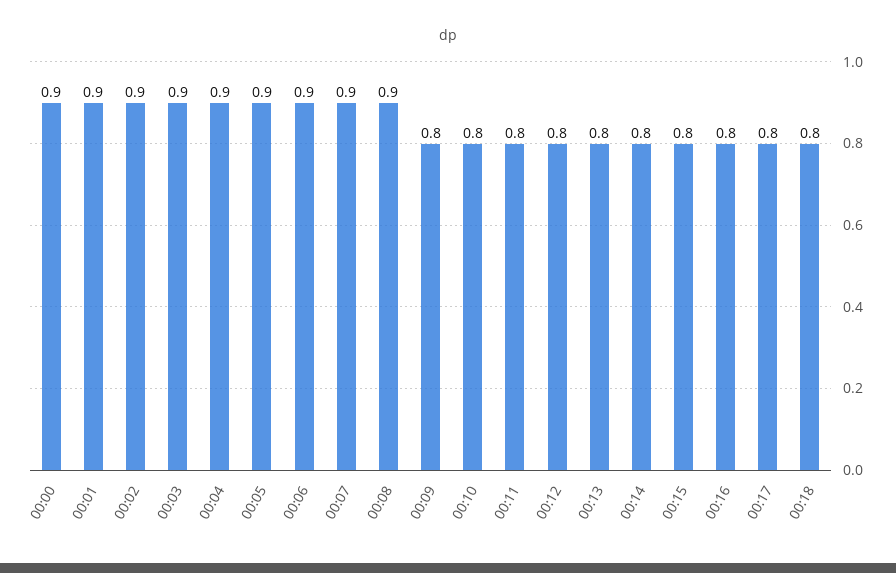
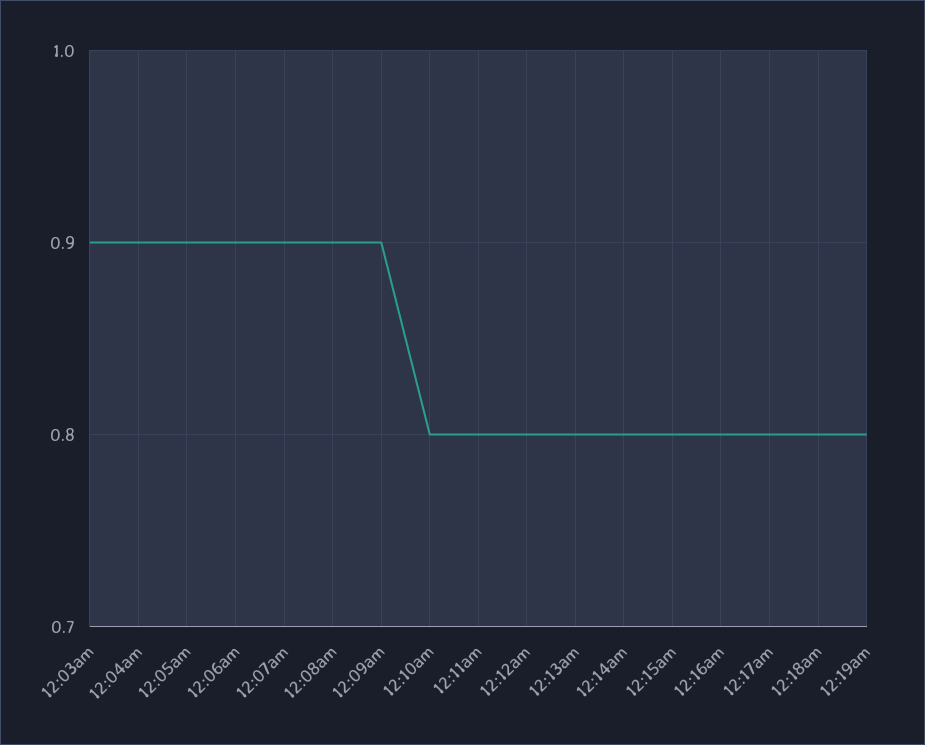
00:00: 0.9 -> none
00:01: 0.9 -> none
00:02: 0.9 -> none
00:09: 0.8 -> 0.9
12:19am: none -> 0.8

